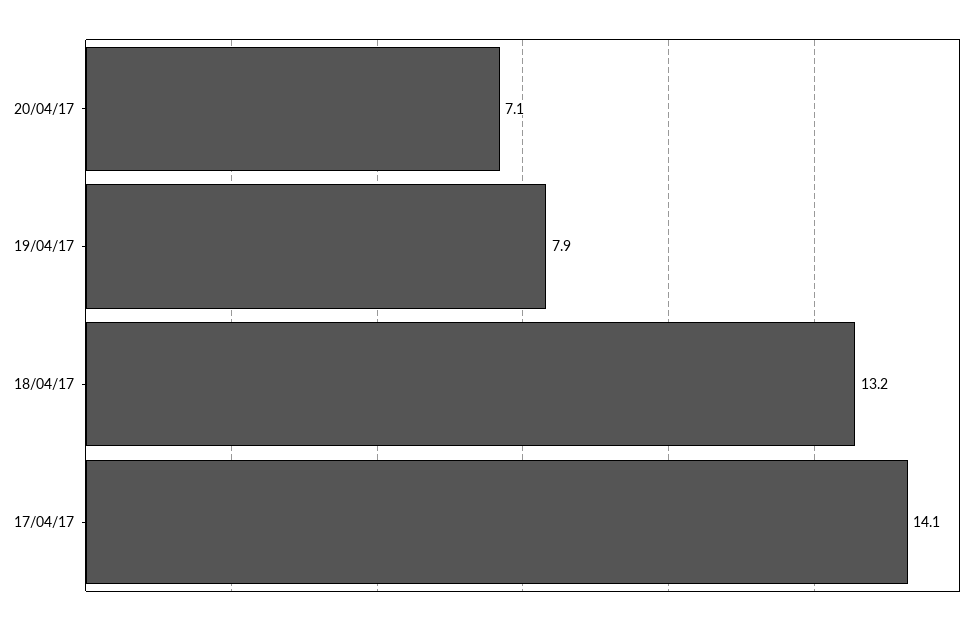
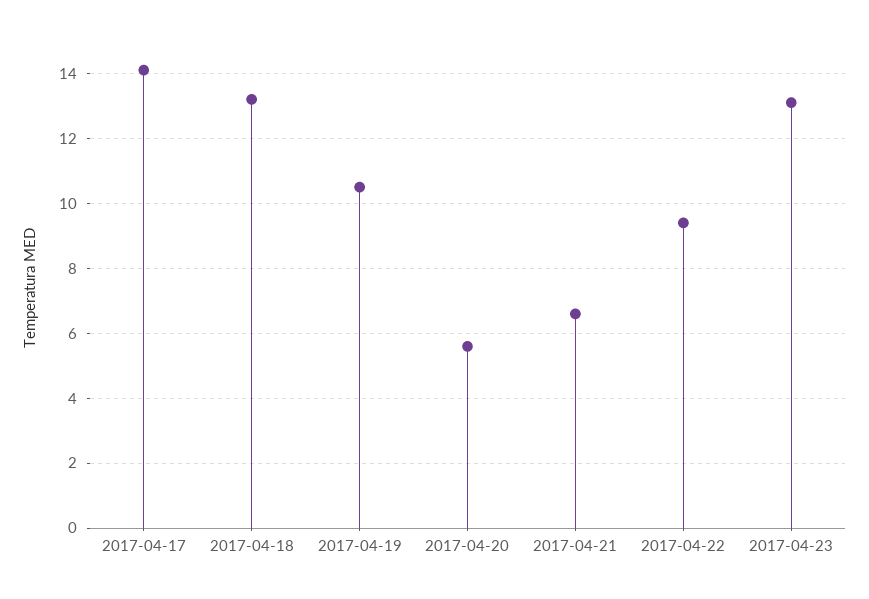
20/04/17: 7.1 -> 5.5
19/04/17: 7.9 -> 10.5
2017-04-21: none -> 6.5
2017-04-22: none -> 9.5
2017-04-23: none -> 13

